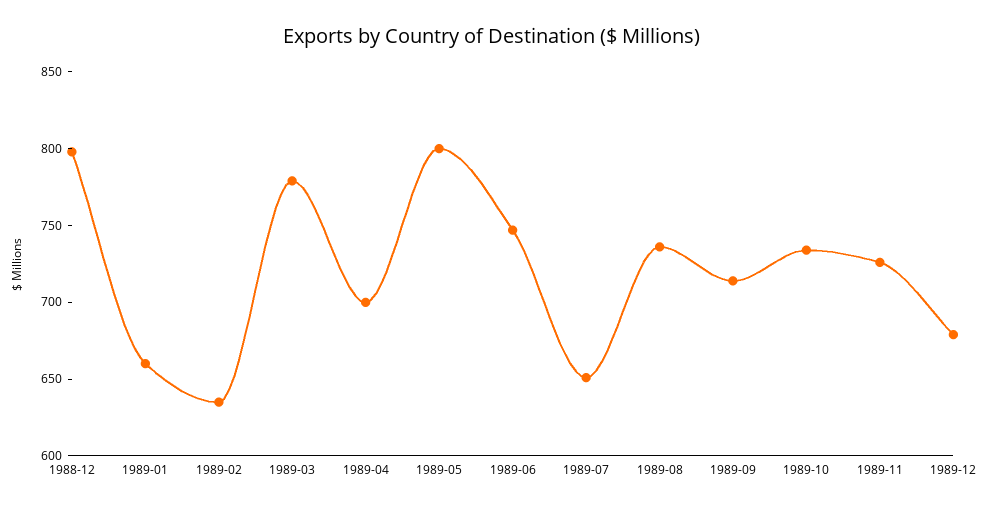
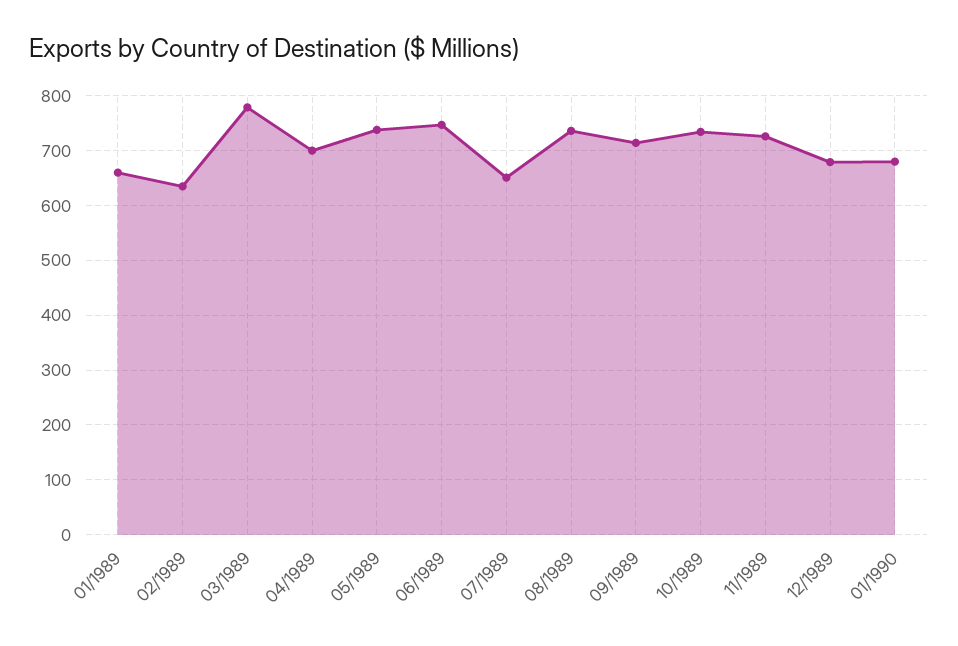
1988-12: 800 -> none
1989-05: 800 -> 740
01/1990: none -> 680

